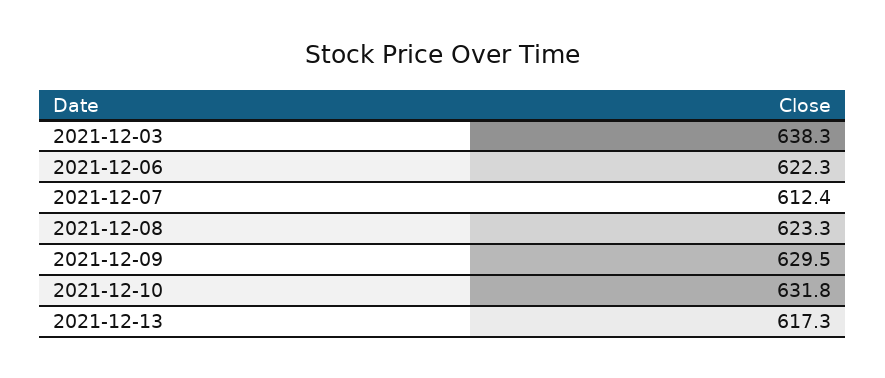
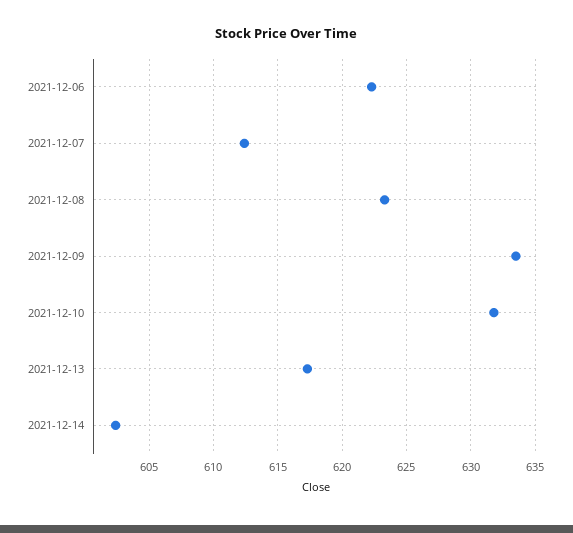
2021-12-03: 638.3 -> none
2021-12-09: 629.5 -> 633.5
2021-12-14: none -> 602.5

